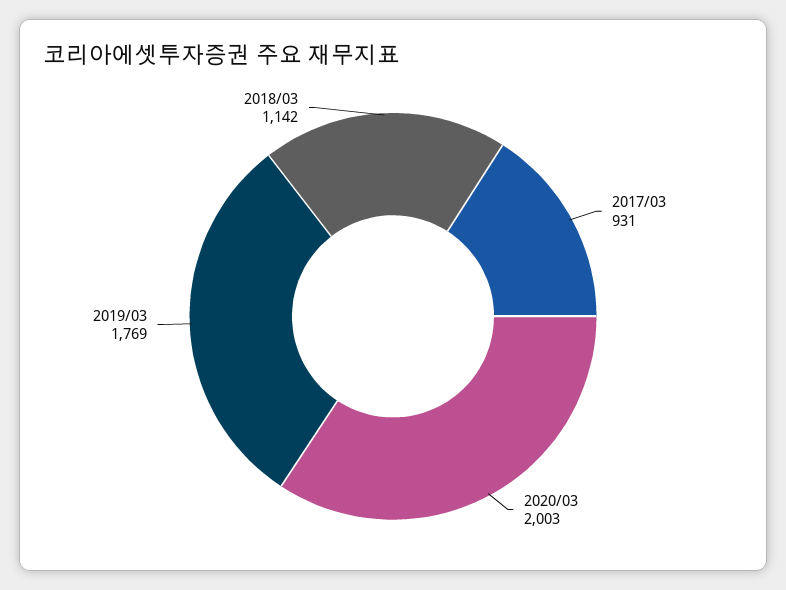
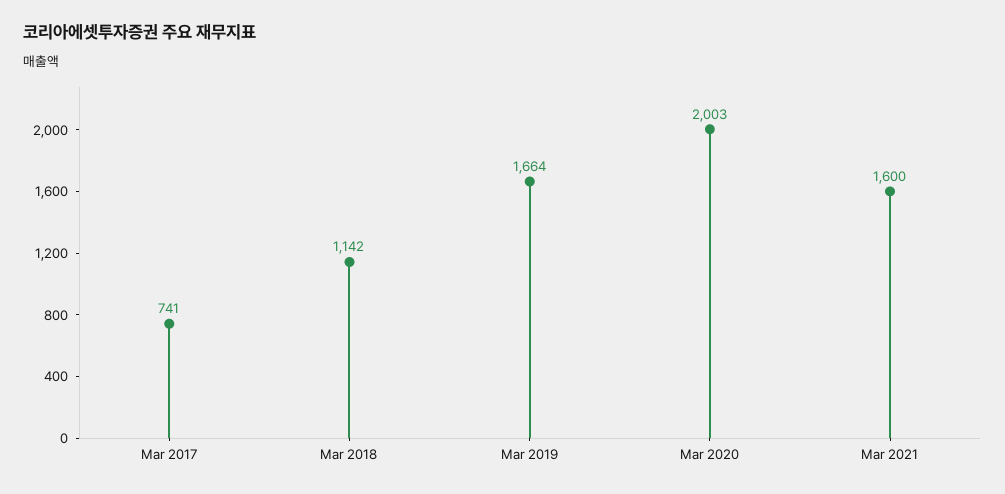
2017/03: 931 -> 741
2019/03: 1769 -> 1664
Mar 2021: none -> 1600

